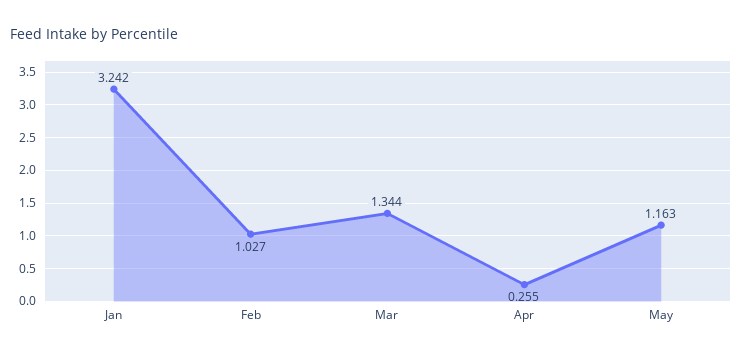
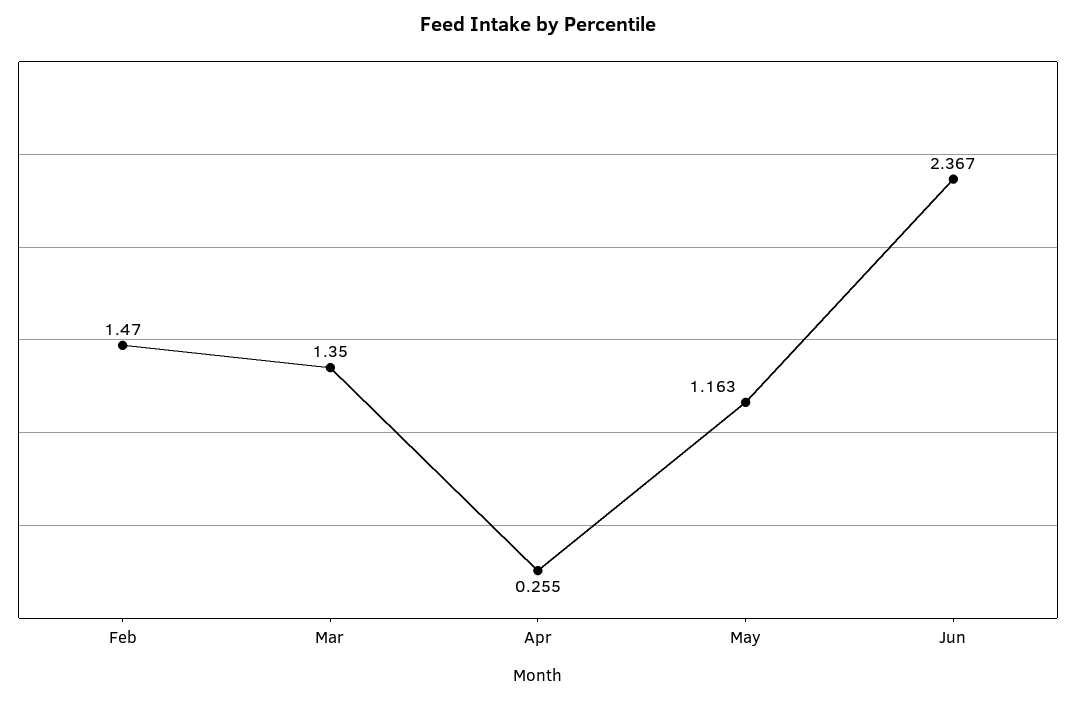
Jan: 3.242 -> none
Feb: 1.027 -> 1.47
Mar: 1.344 -> 1.35
Jun: none -> 2.367

